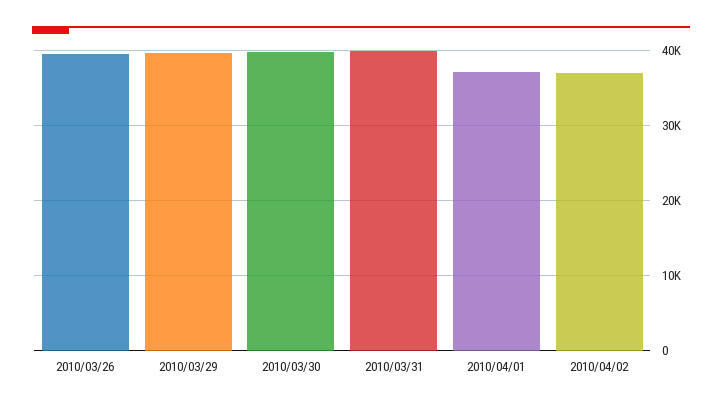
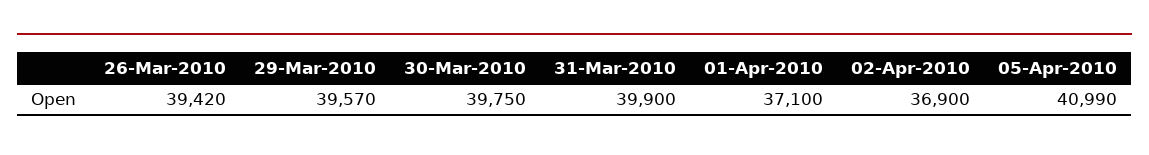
05-Apr-2010: none -> 40990

